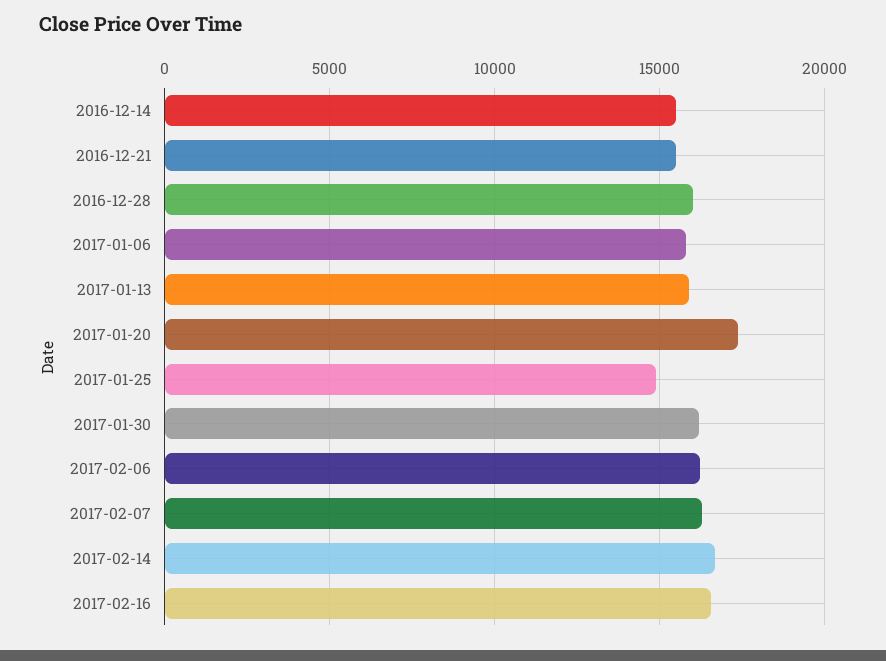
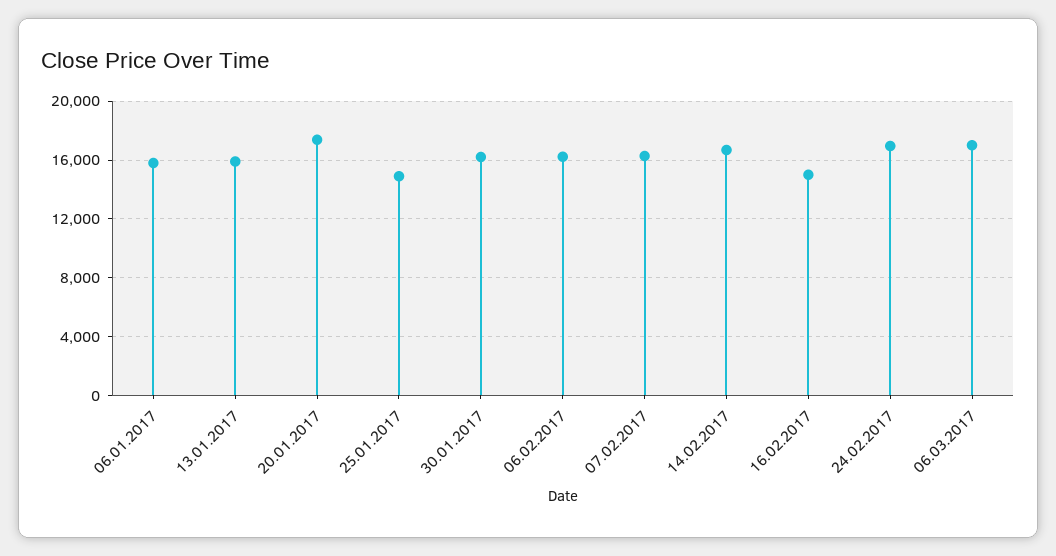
2016-12-14: 15500 -> none
2016-12-21: 15500 -> none
2016-12-28: 16000 -> none
2017-02-16: 16500 -> 15000
24.02.2017: none -> 17000
06.03.2017: none -> 17000

